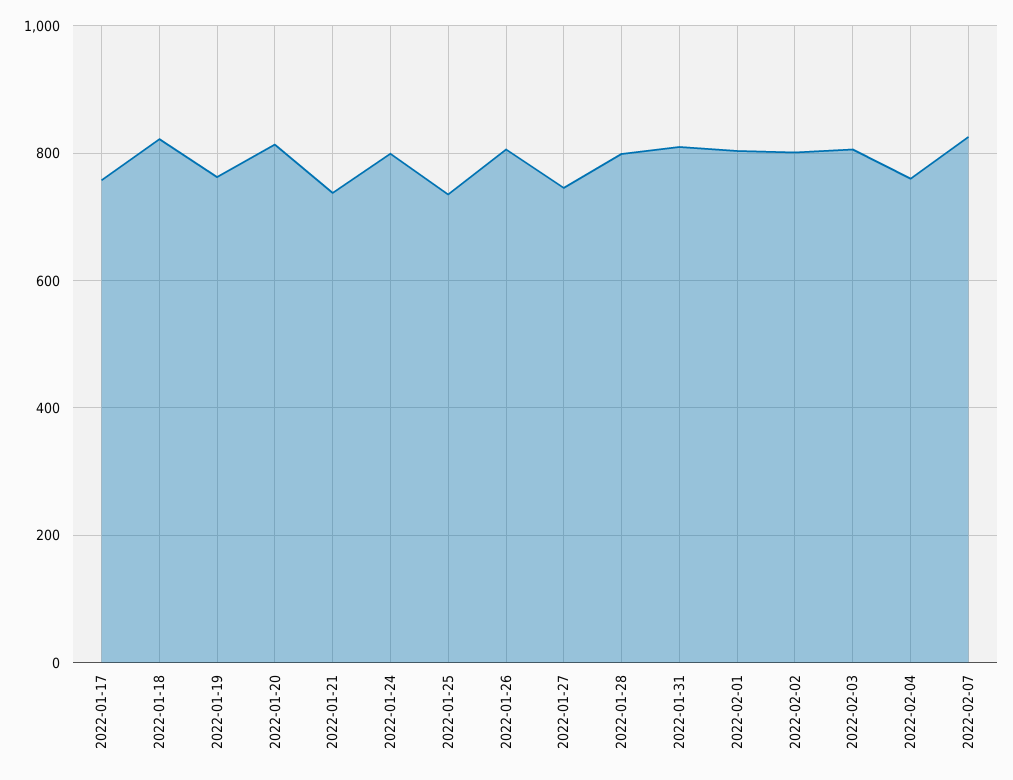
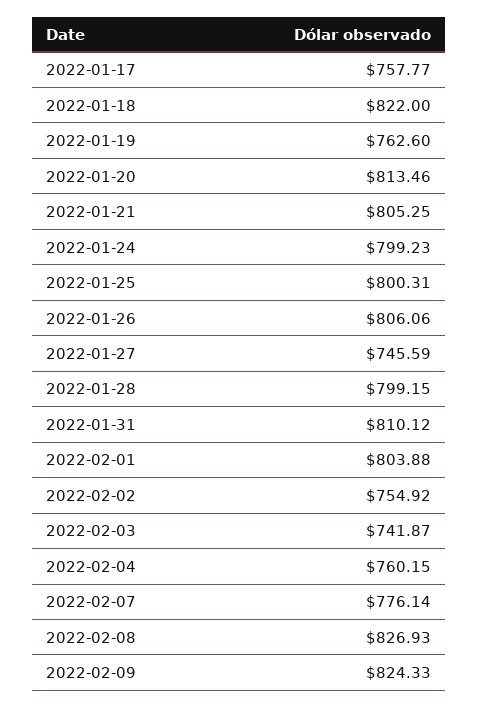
2022-01-21: 740 -> 805.25
2022-01-25: 740 -> 800.31
2022-02-02: 800 -> 754.92
2022-02-03: 800 -> 741.87
2022-02-07: 820 -> 776.14
2022-02-08: none -> 826.93
2022-02-09: none -> 824.33

